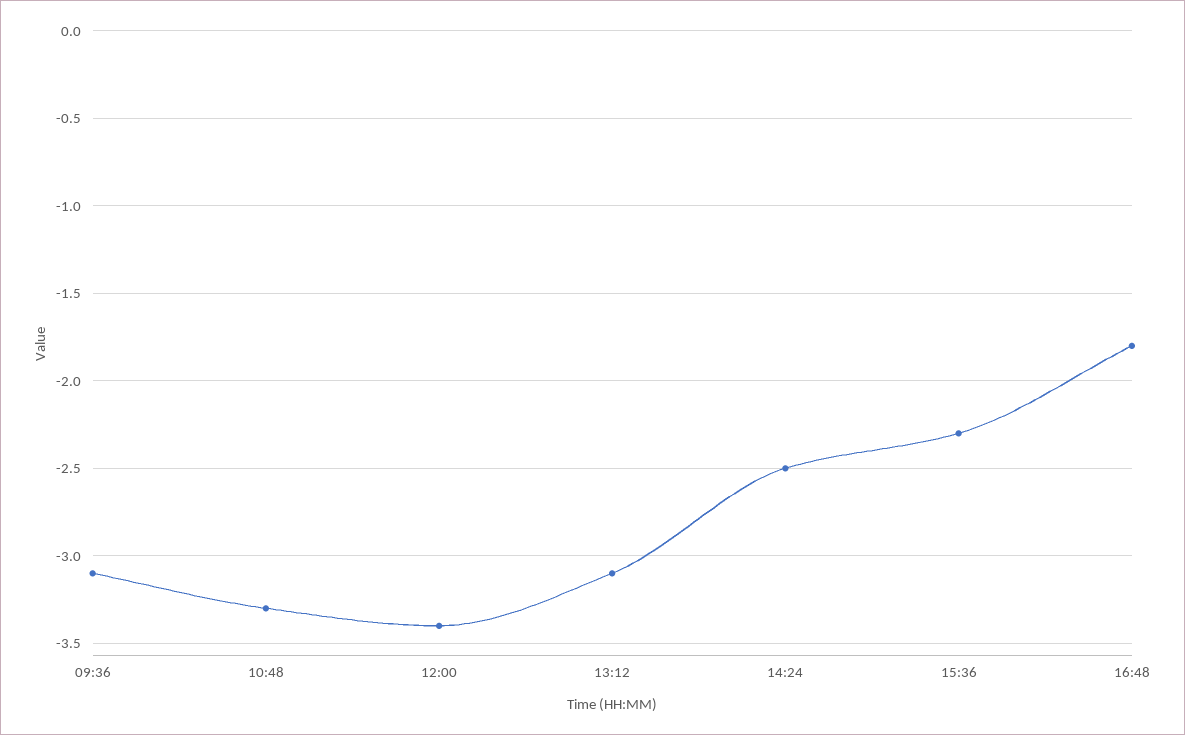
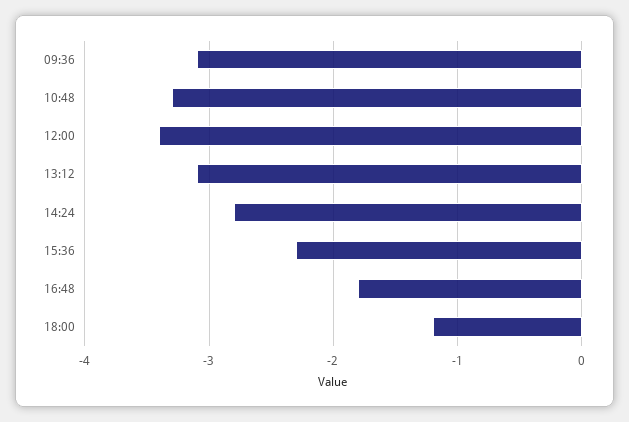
14:24: -2.5 -> -2.8
18:00: none -> -1.2

